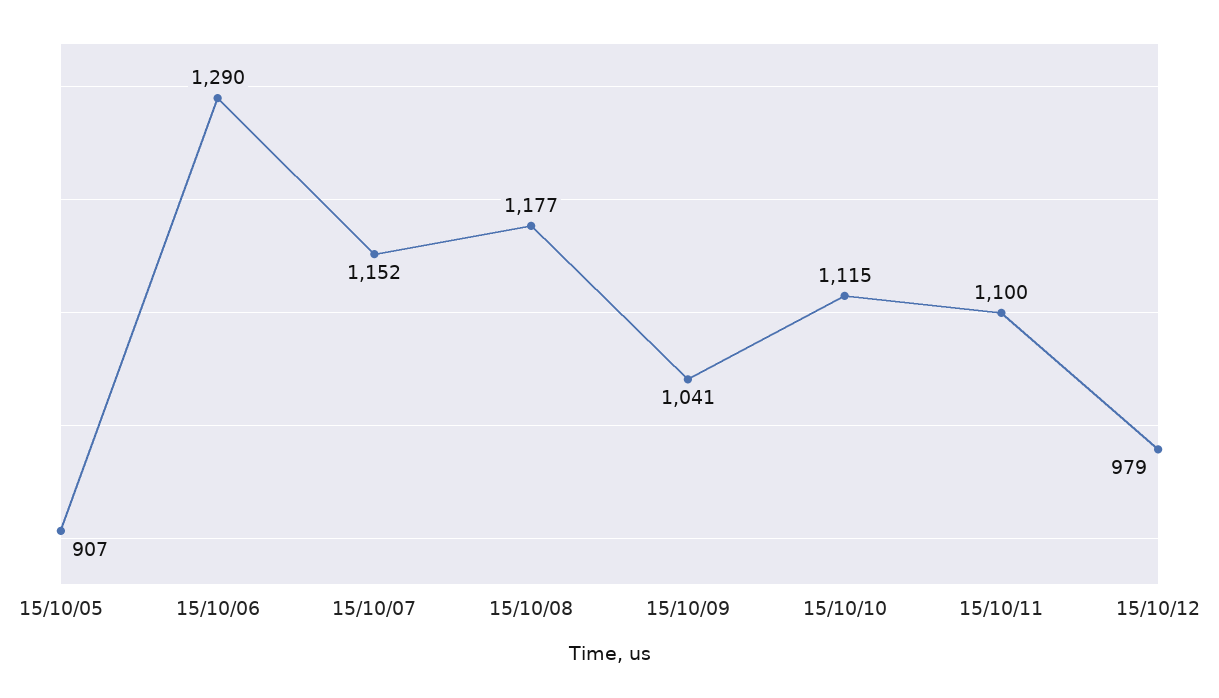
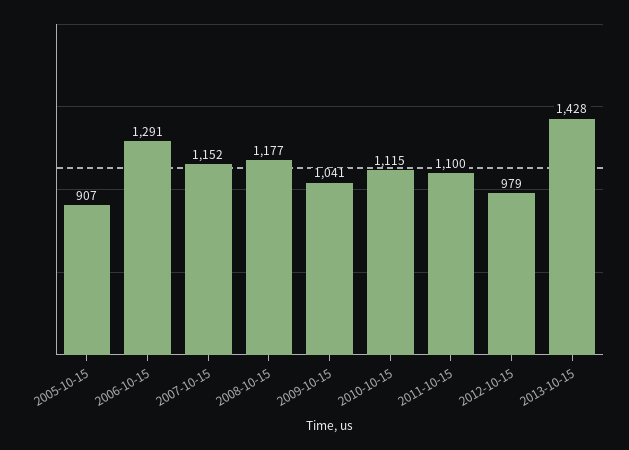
15/10/06: 1290 -> 1291
2013-10-15: none -> 1428

